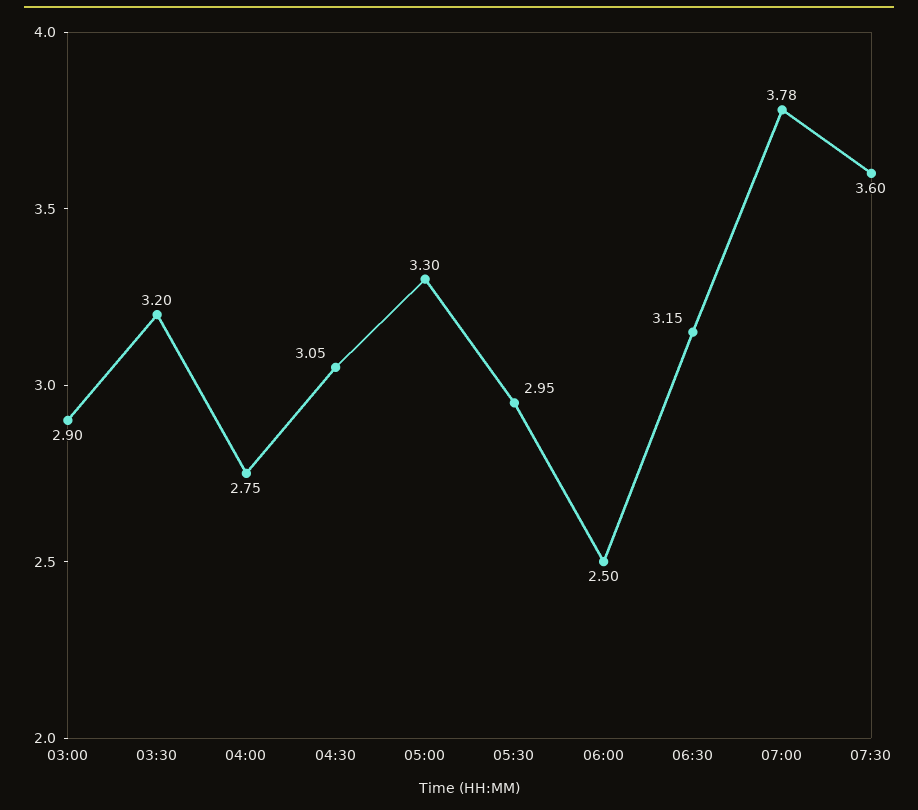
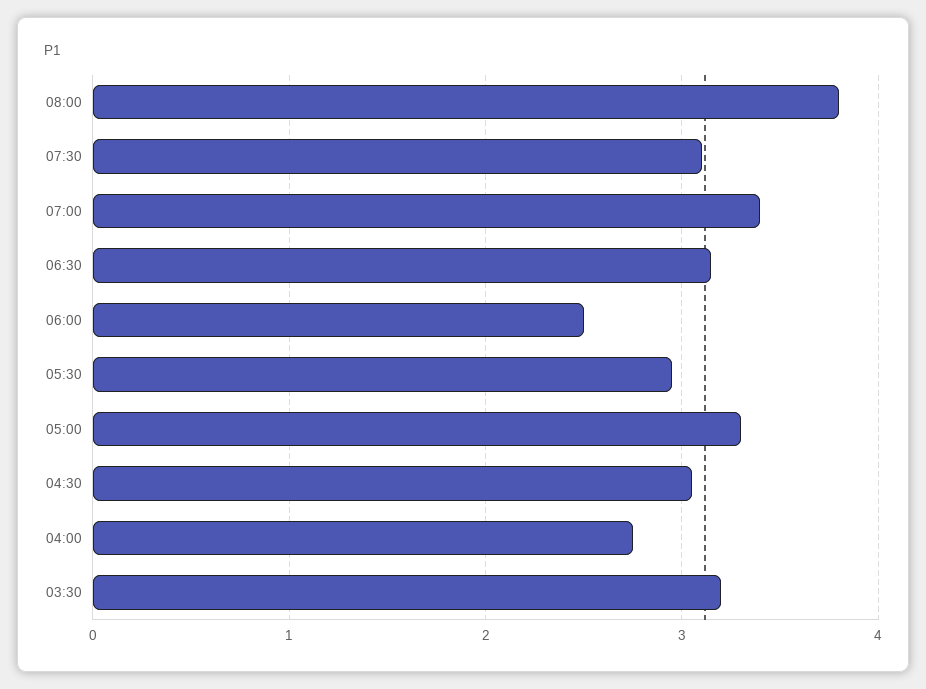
03:00: 2.9 -> none
07:00: 3.78 -> 3.4
07:30: 3.6 -> 3.1
08:00: none -> 3.8

